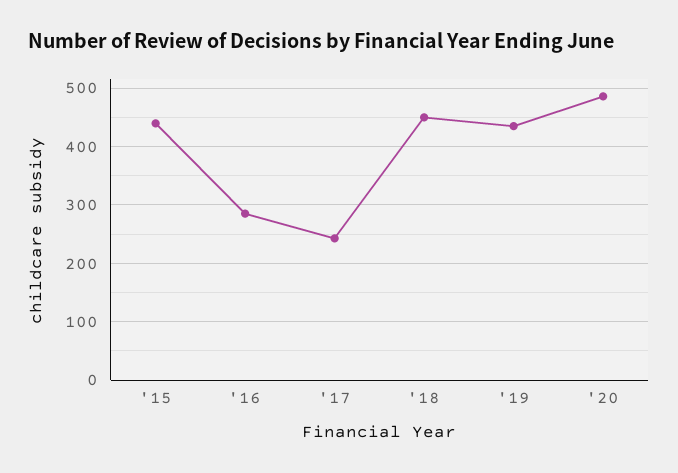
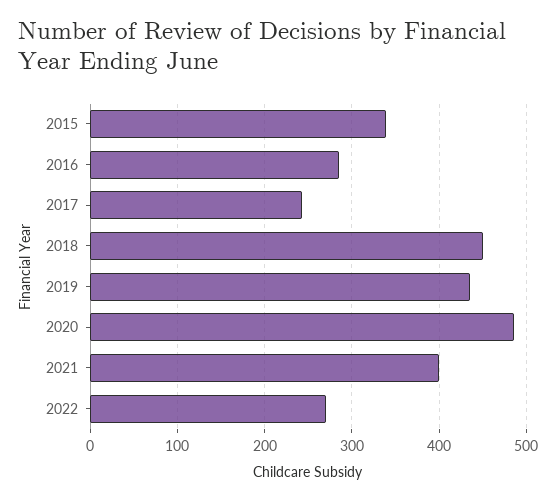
'15: 440 -> 340
2021: none -> 400
2022: none -> 270

